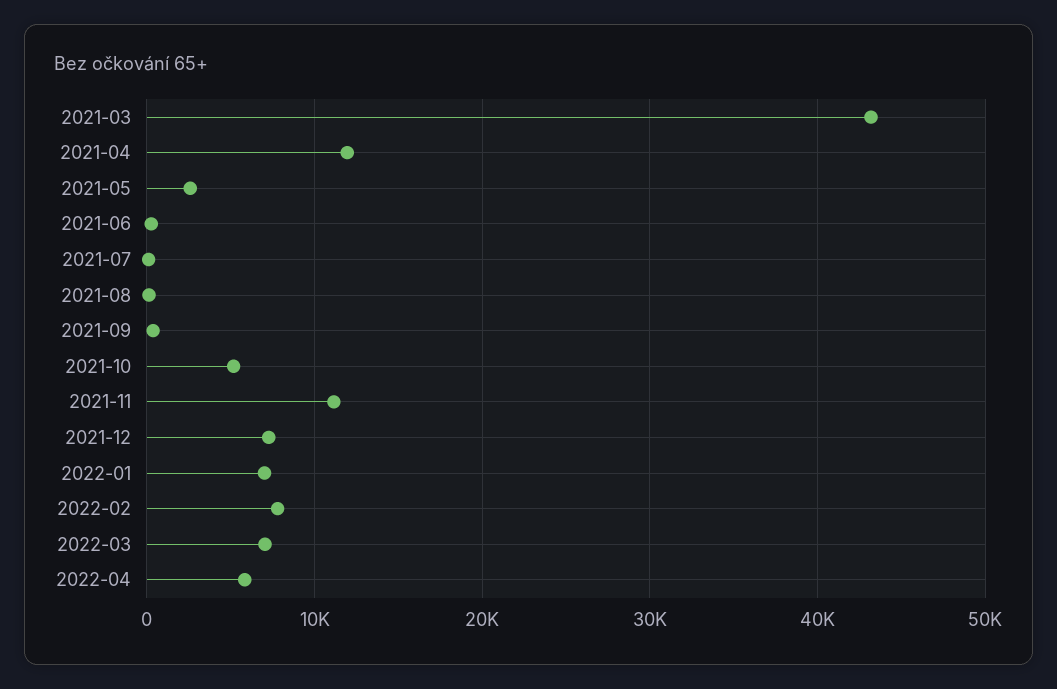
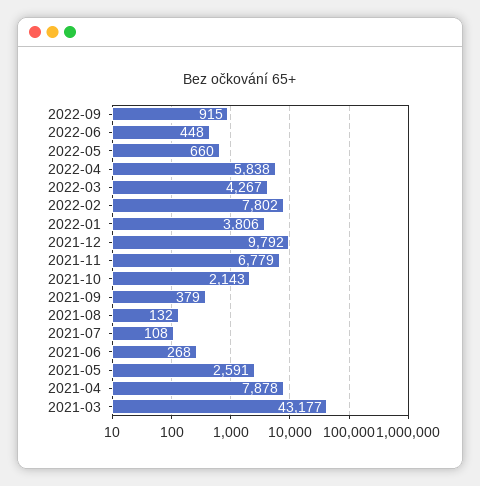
2021-04: 12000 -> 7878
2021-10: 5000 -> 2143
2021-11: 11000 -> 6779
2021-12: 7000 -> 9792
2022-01: 7000 -> 3806
2022-03: 7000 -> 4267
2022-09: none -> 915
2022-06: none -> 448
2022-05: none -> 660

